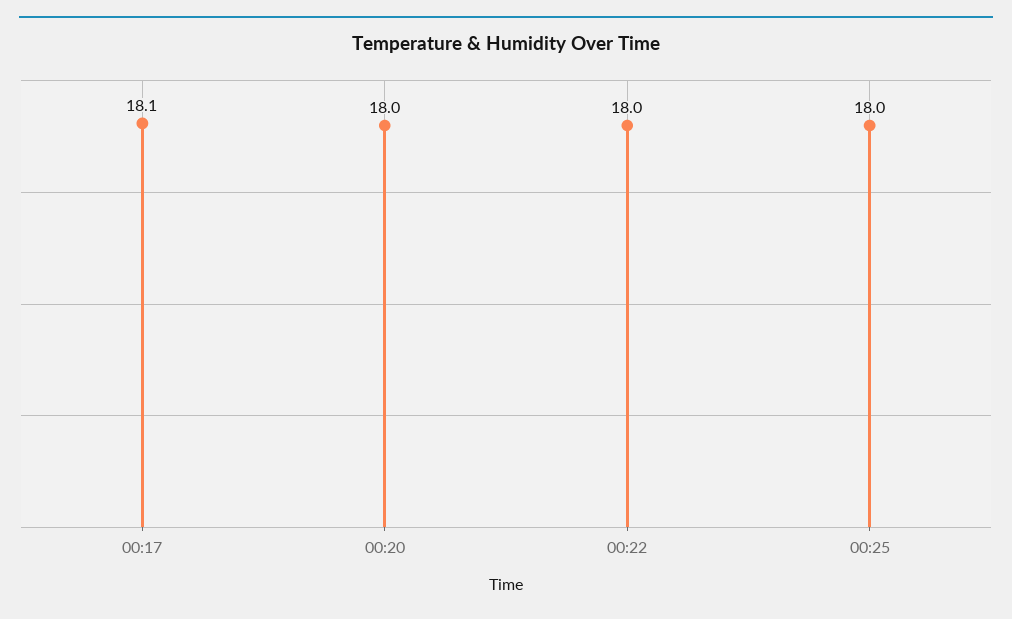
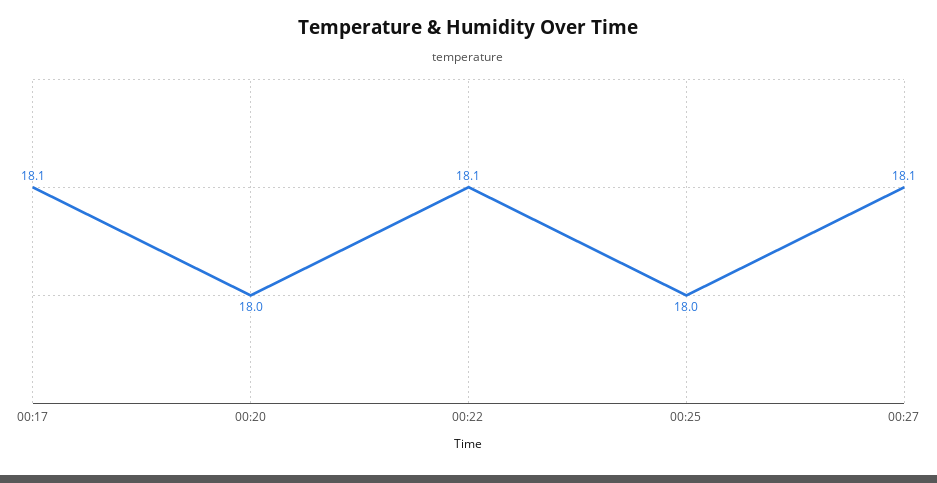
00:22: 18 -> 18.1
00:27: none -> 18.1

